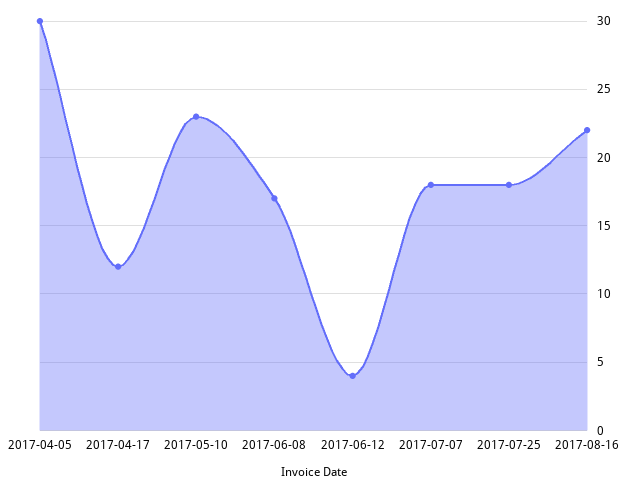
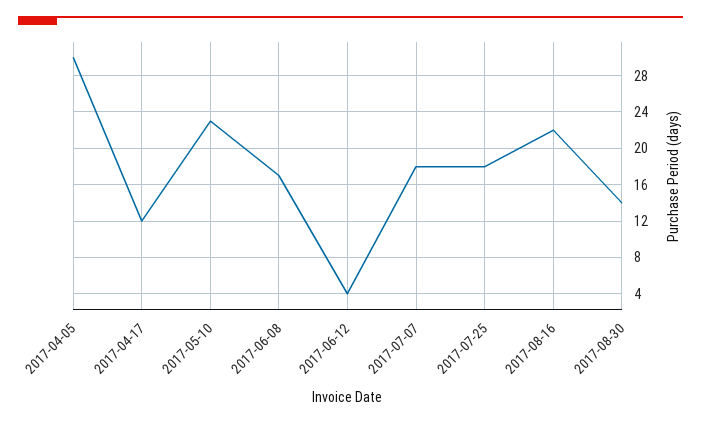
2017-08-30: none -> 14

